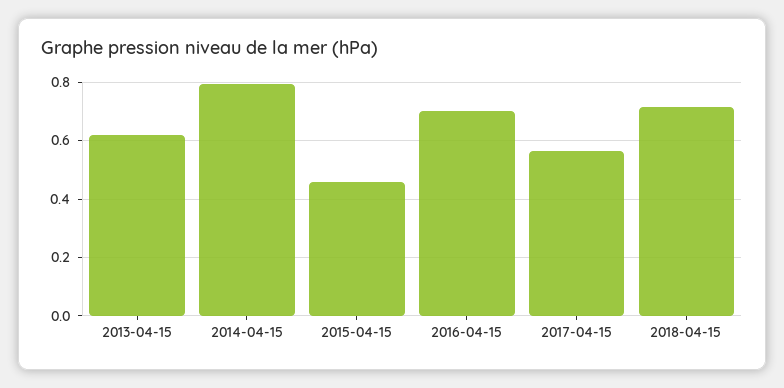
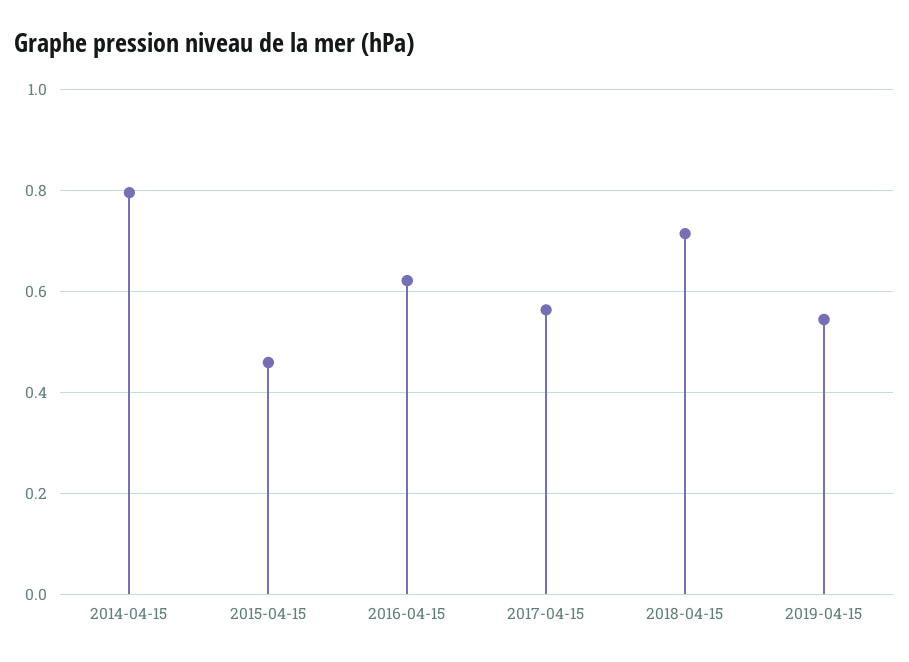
2013-04-15: 0.625 -> none
2016-04-15: 0.7 -> 0.62
2019-04-15: none -> 0.54

